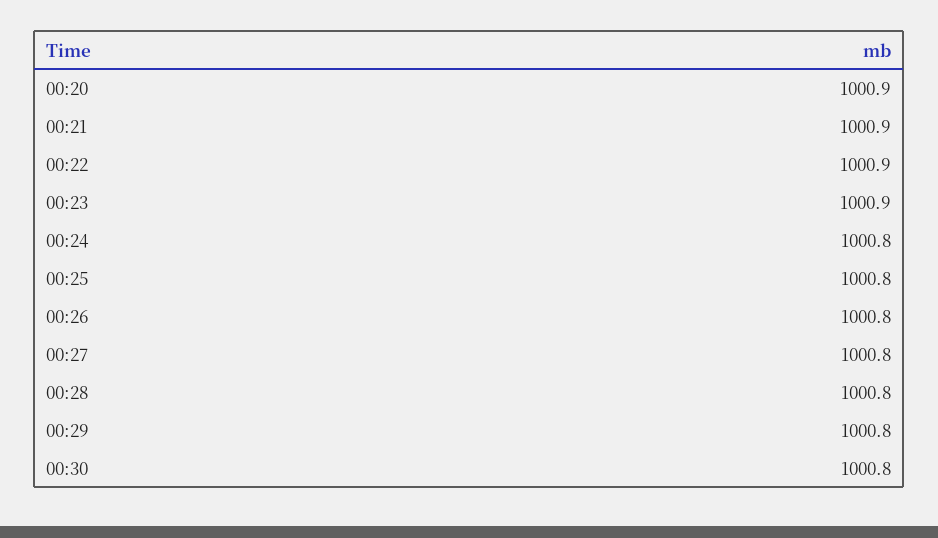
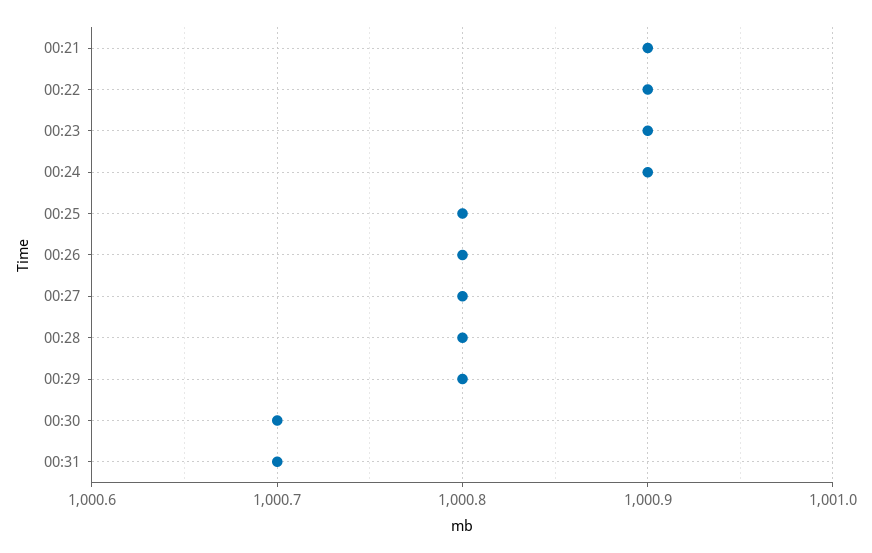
00:20: 1000.9 -> none
00:24: 1000.8 -> 1000.9
00:30: 1000.8 -> 1000.7
00:31: none -> 1000.7

